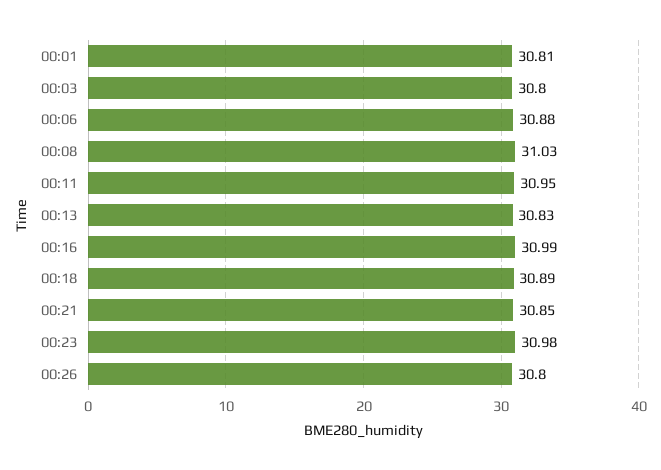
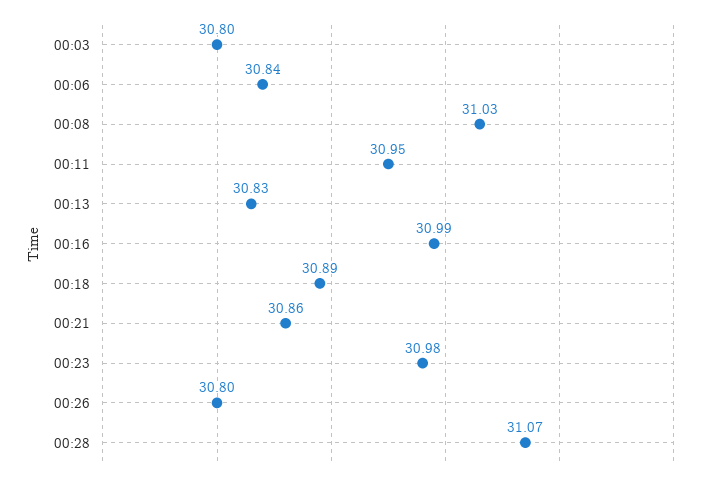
00:01: 30.81 -> none
00:06: 30.88 -> 30.84
00:21: 30.85 -> 30.86
00:28: none -> 31.07

